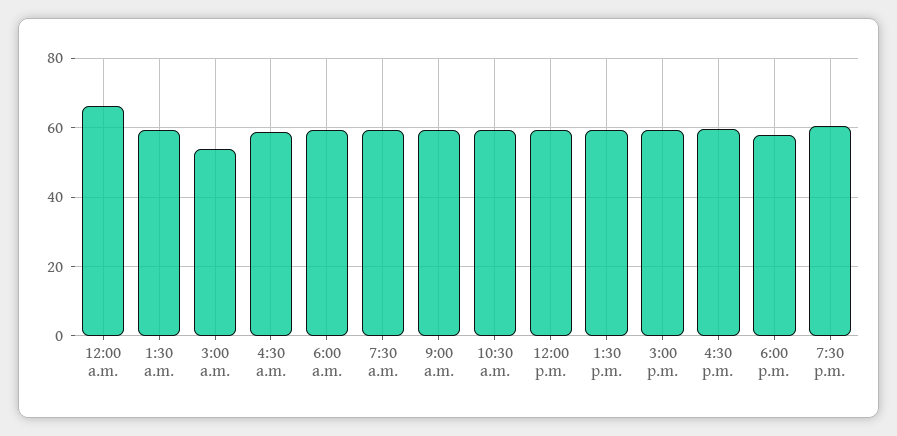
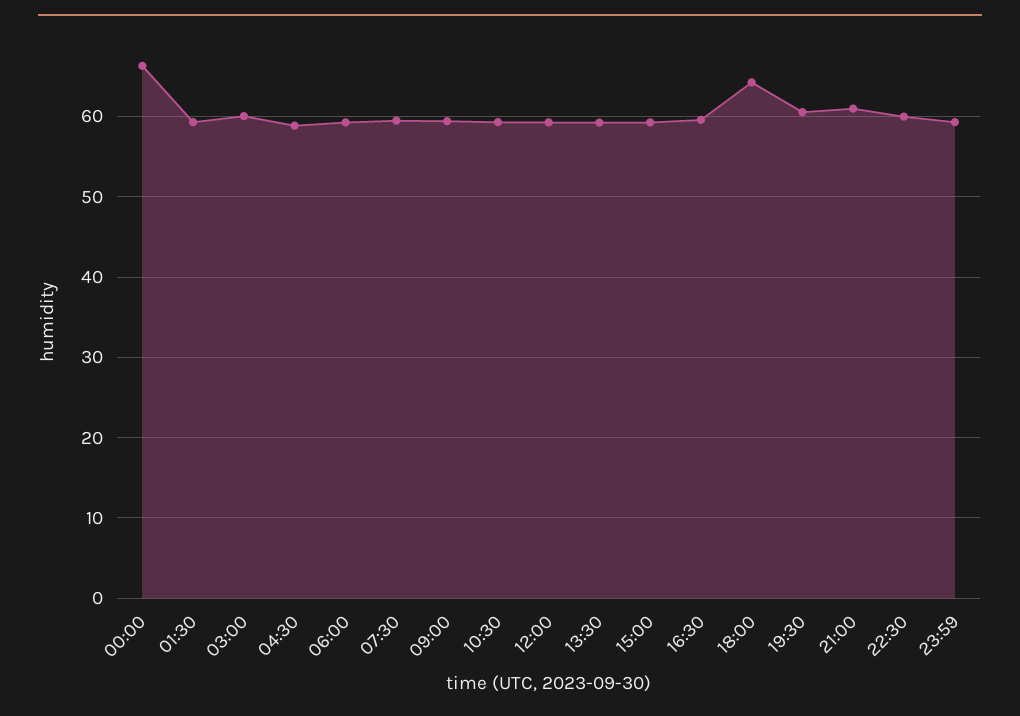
3:00 a.m.: 54 -> 60
6:00 p.m.: 58 -> 64
21:00: none -> 61
22:30: none -> 60
23:59: none -> 59

